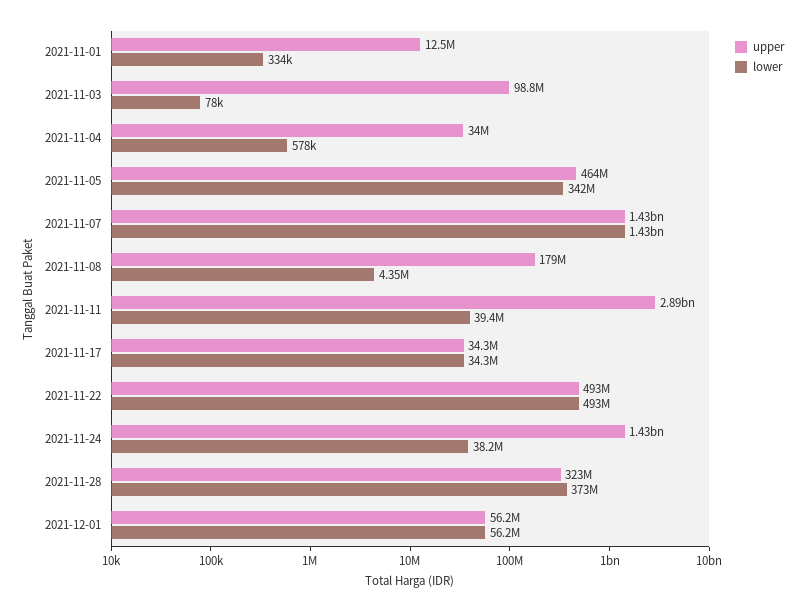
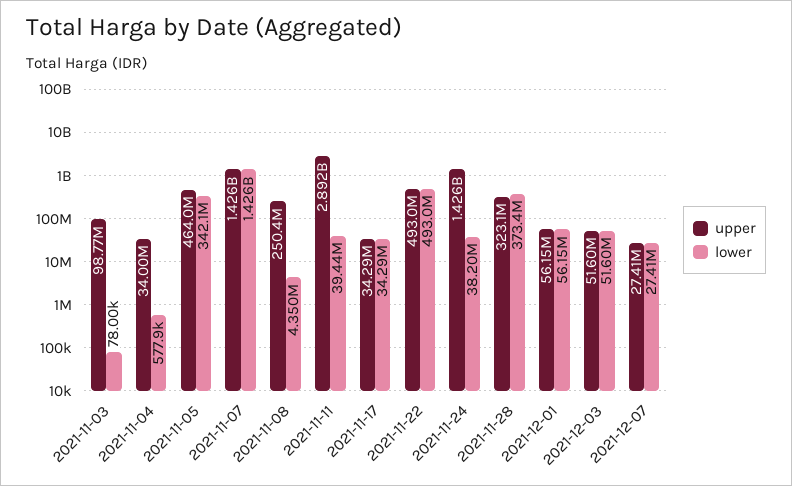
upper, 2021-11-01: 12500000 -> none
lower, 2021-11-01: 334000 -> none
upper, 2021-11-08: 179000000 -> 250400000
upper, 2021-12-03: none -> 51600000
lower, 2021-12-03: none -> 51600000
upper, 2021-12-07: none -> 27410000
lower, 2021-12-07: none -> 27410000

